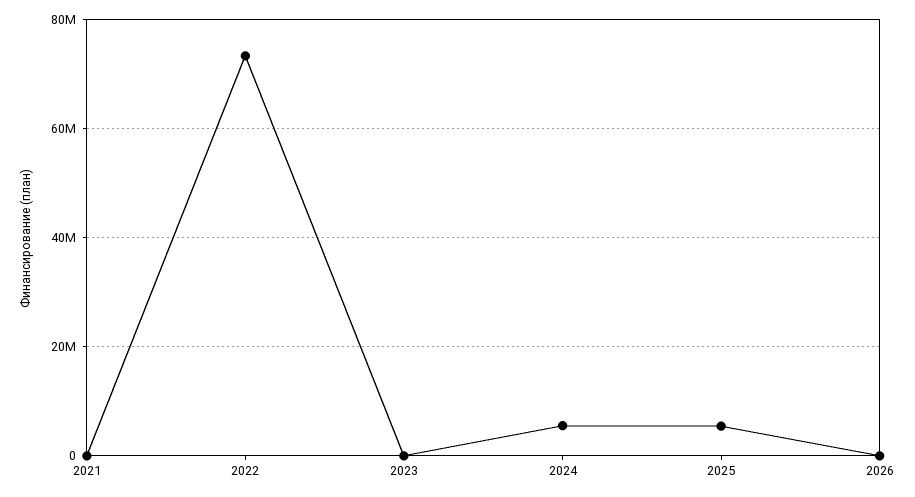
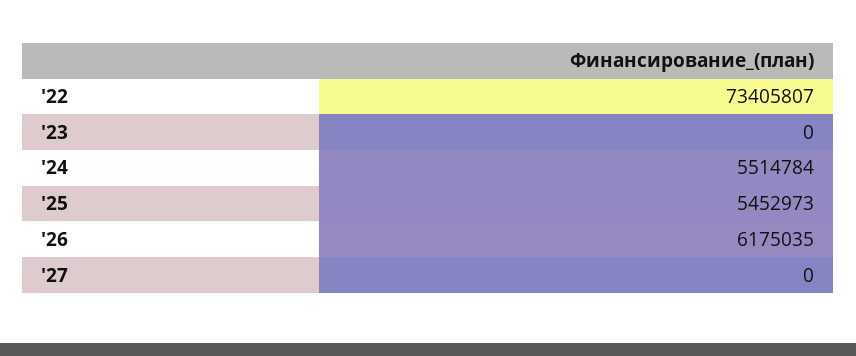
2021: 0 -> none
2026: 0 -> 6175035
'27: none -> 0

